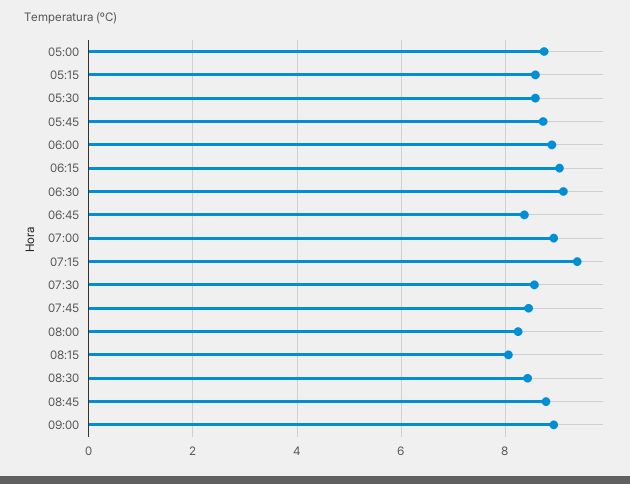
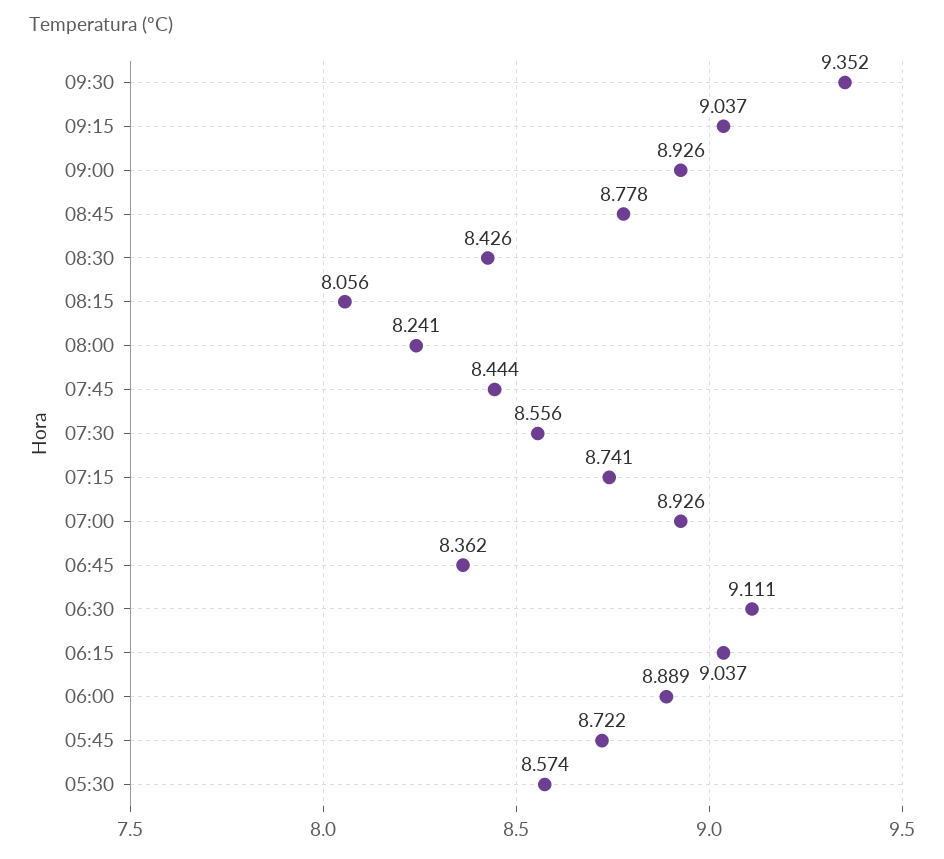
05:00: 8.8 -> none
05:15: 8.6 -> none
07:15: 9.4 -> 8.741
09:30: none -> 9.352
09:15: none -> 9.037

